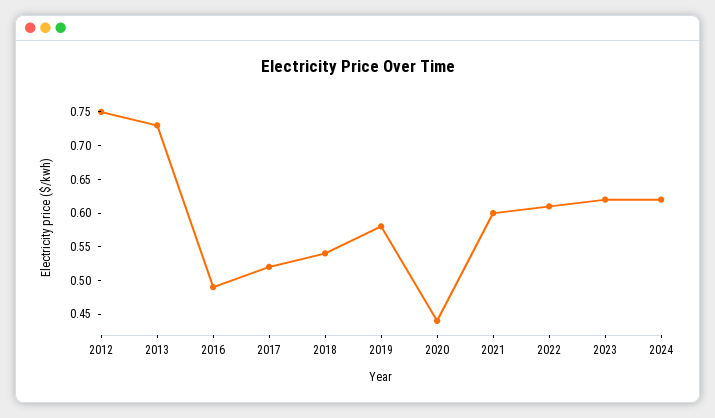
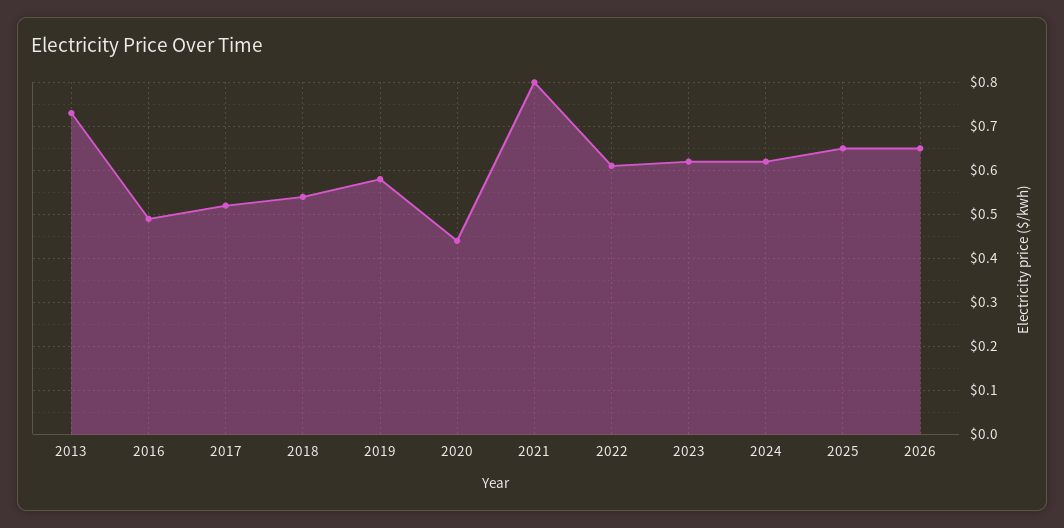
2012: 0.75 -> none
2021: 0.6 -> 0.8
2025: none -> 0.65
2026: none -> 0.65

